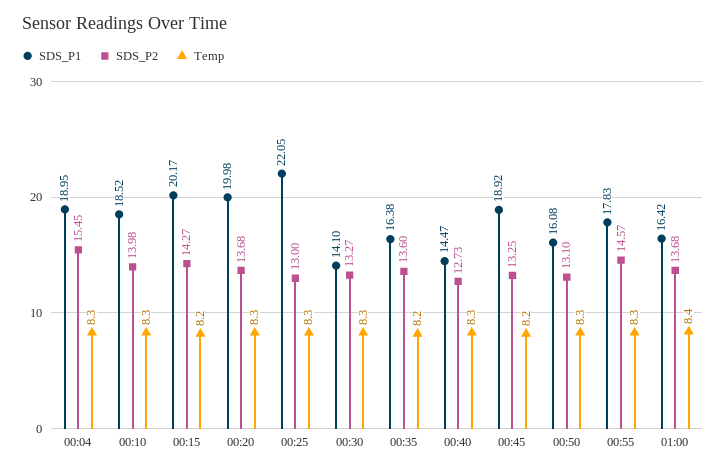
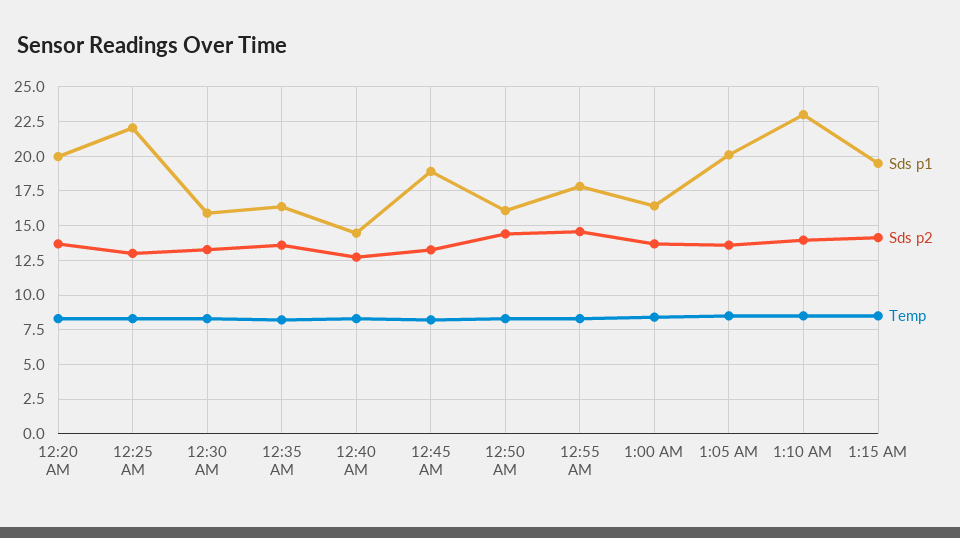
SDS_P1, 00:04: 18.95 -> none
SDS_P2, 00:04: 15.45 -> none
Temp, 00:04: 8.3 -> none
SDS_P1, 00:10: 18.52 -> none
SDS_P2, 00:10: 13.98 -> none
Temp, 00:10: 8.3 -> none
SDS_P1, 00:15: 20.17 -> none
SDS_P2, 00:15: 14.27 -> none
Temp, 00:15: 8.2 -> none
SDS_P1, 00:30: 14.1 -> 16
SDS_P2, 00:50: 13.1 -> 14.5
SDS_P1, 1:05 AM: none -> 20
SDS_P2, 1:05 AM: none -> 13.5
Temp, 1:05 AM: none -> 8.5
SDS_P1, 1:10 AM: none -> 23
SDS_P2, 1:10 AM: none -> 14
Temp, 1:10 AM: none -> 8.5
SDS_P1, 1:15 AM: none -> 19.5
SDS_P2, 1:15 AM: none -> 14
Temp, 1:15 AM: none -> 8.5

